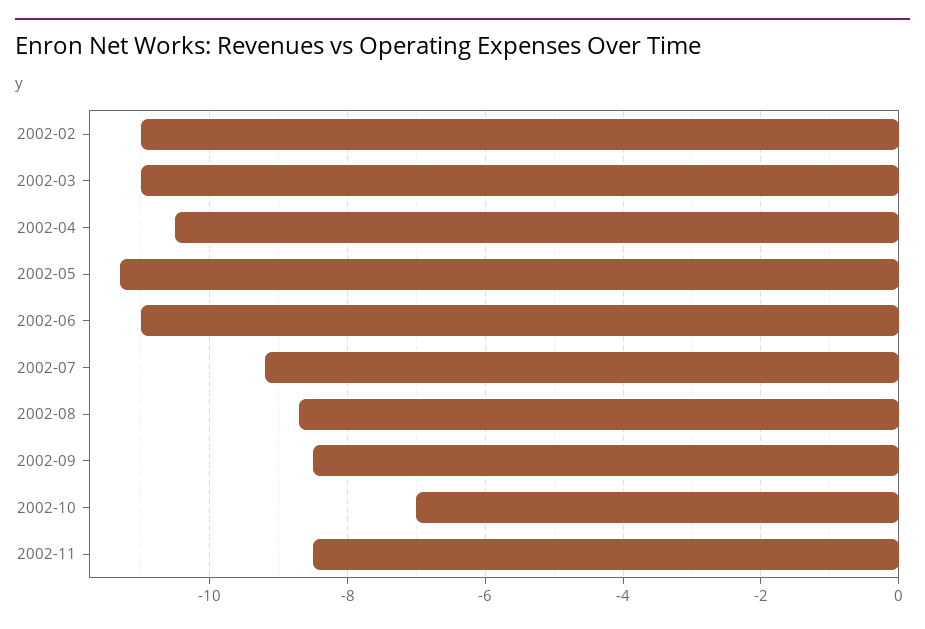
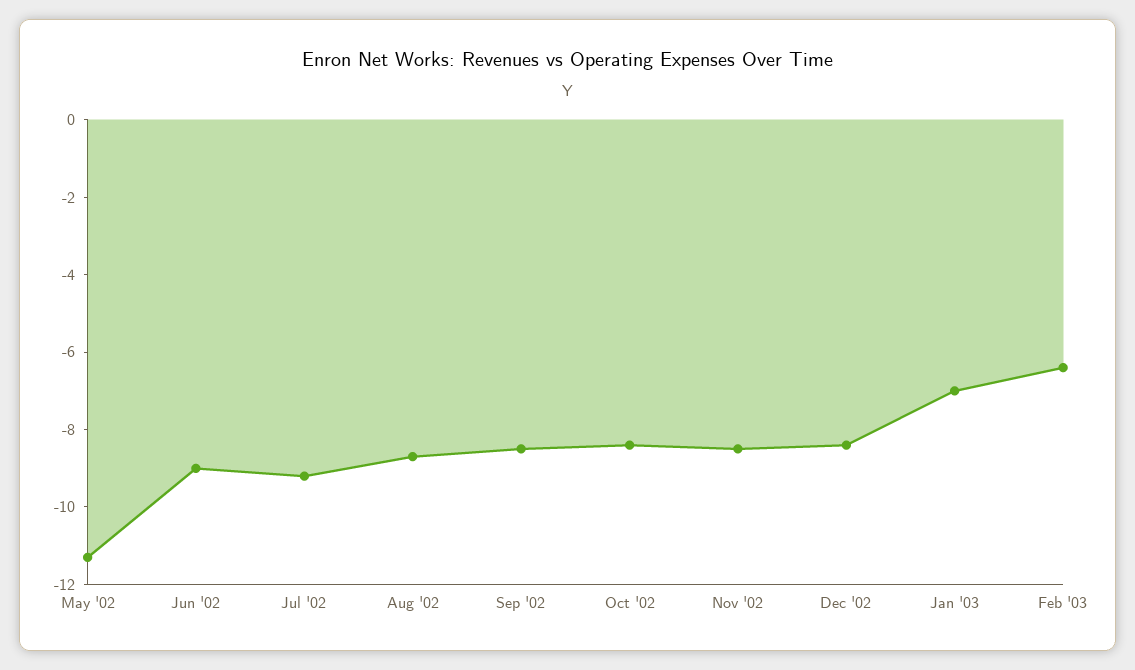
2002-02: -11 -> none
2002-03: -11 -> none
2002-04: -10.5 -> none
2002-06: -11 -> -9
2002-10: -7 -> -8.5
Dec '02: none -> -8.5
Jan '03: none -> -7
Feb '03: none -> -6.5

